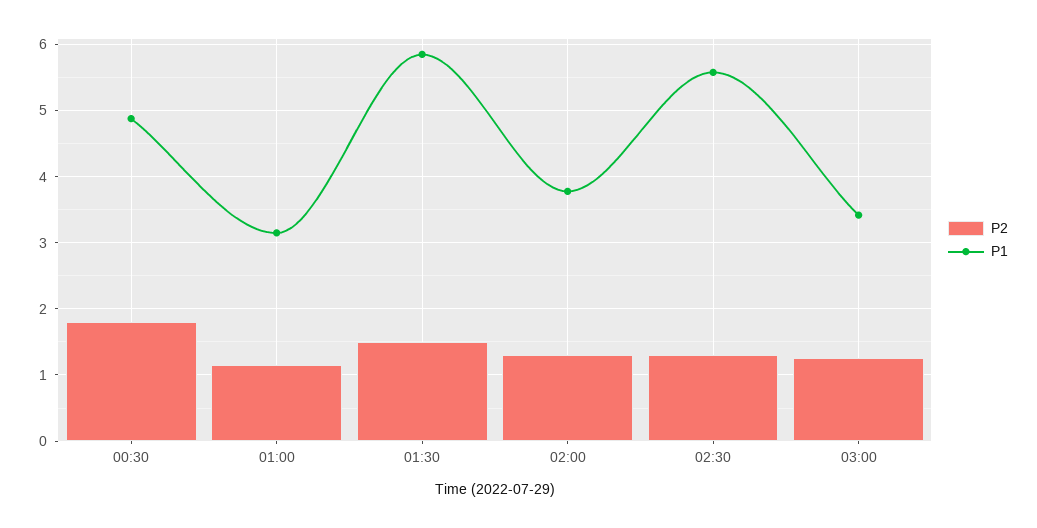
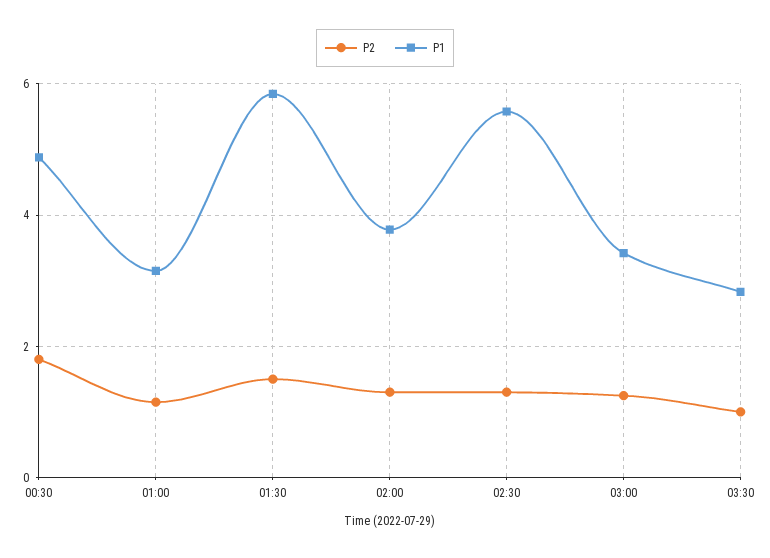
P2, 03:30: none -> 1
P1, 03:30: none -> 2.8

